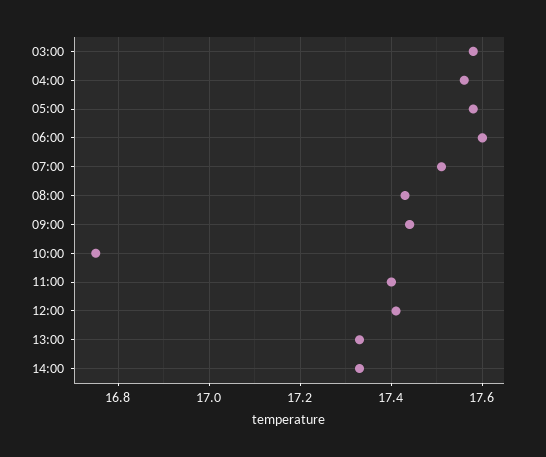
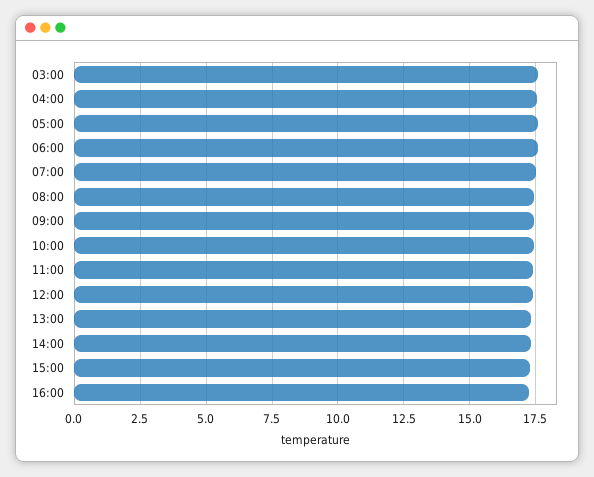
10:00: 16.75 -> 17.5
15:00: none -> 17.25
16:00: none -> 17.25

